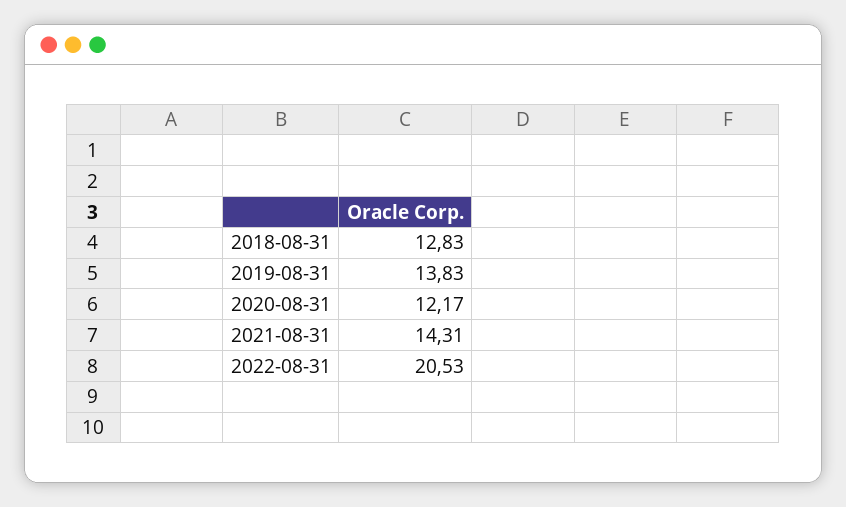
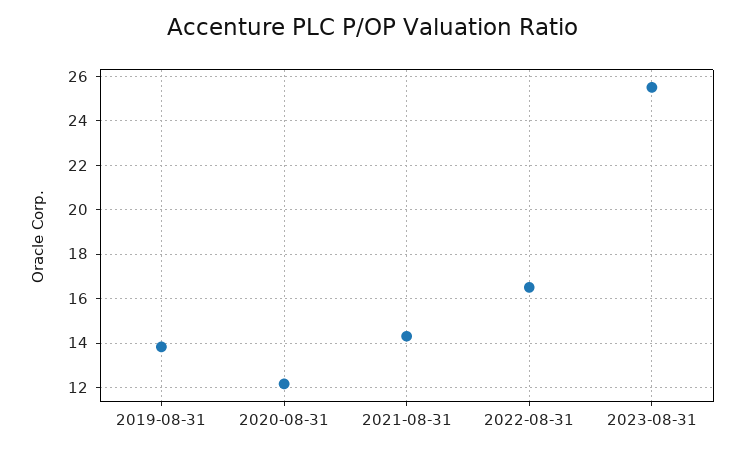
2018-08-31: 12.83 -> none
2022-08-31: 20.53 -> 16.5
2023-08-31: none -> 25.5

